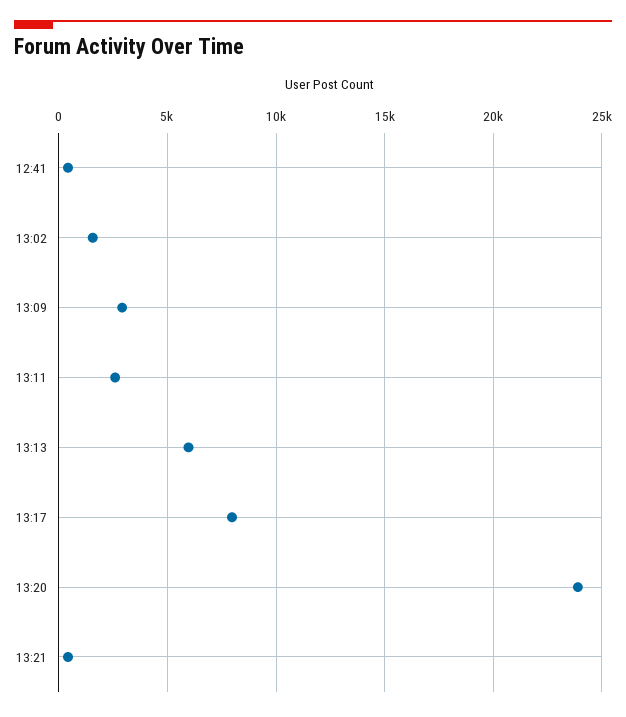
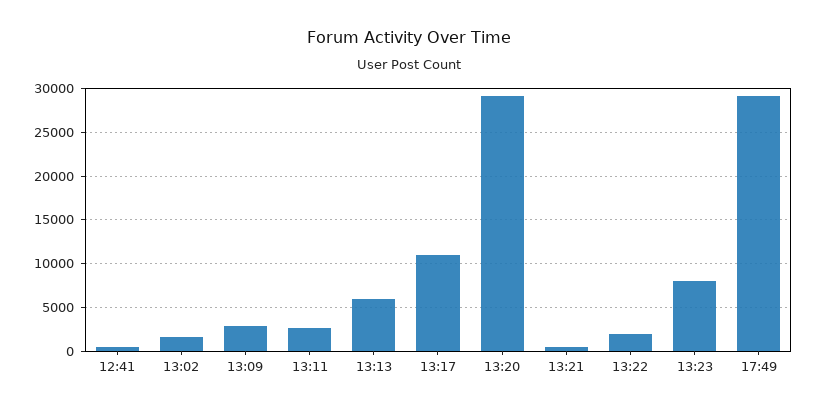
13:17: 8000 -> 11000
13:20: 24000 -> 29000
13:22: none -> 2000
13:23: none -> 8000
17:49: none -> 29000

